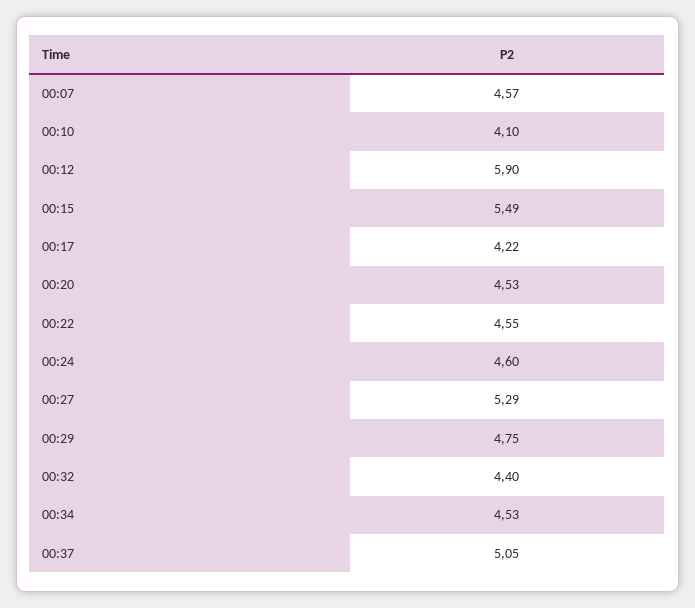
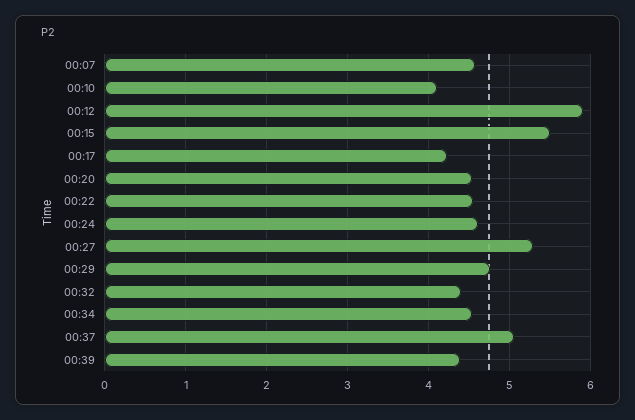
00:39: none -> 4.4

